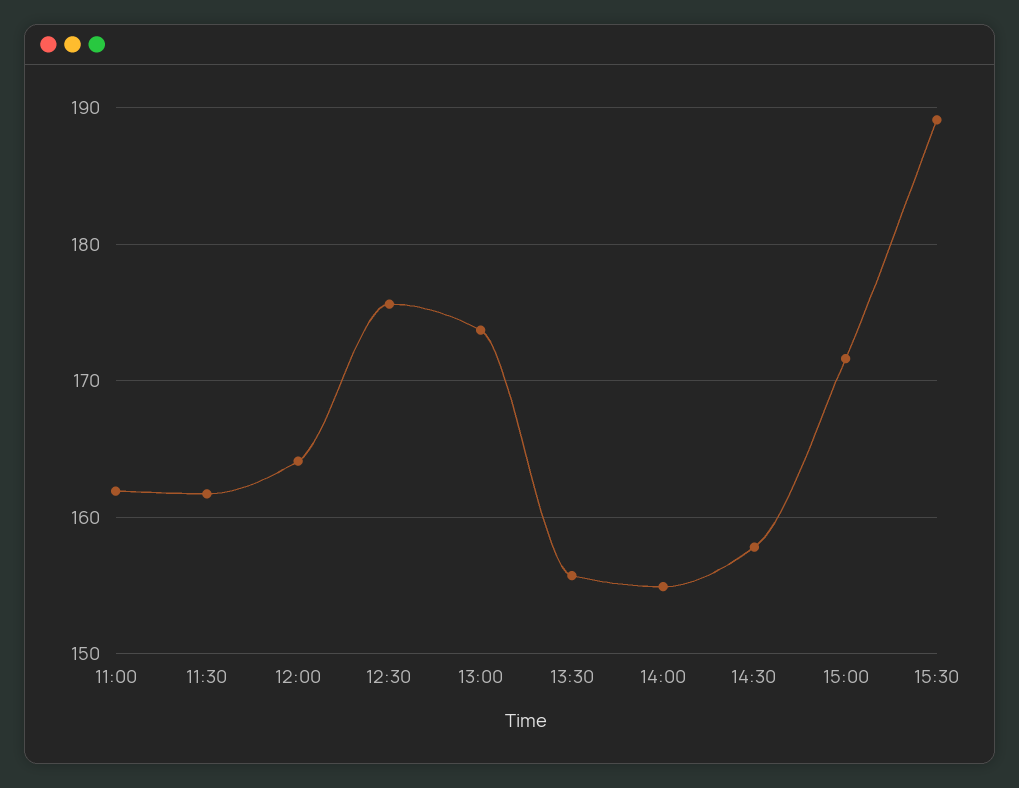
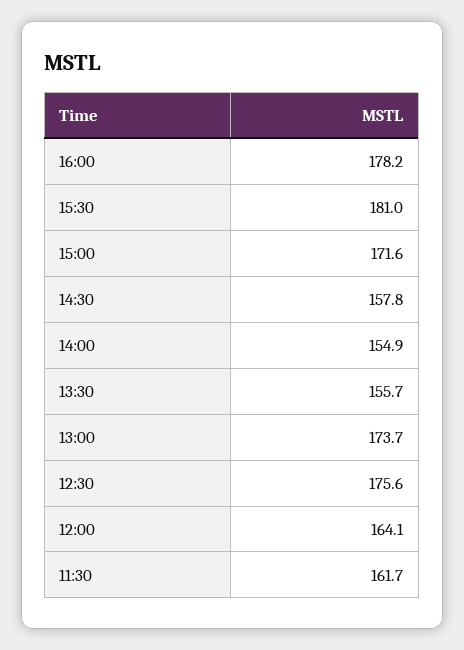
11:00: 162 -> none
15:30: 189 -> 181
16:00: none -> 178.2

